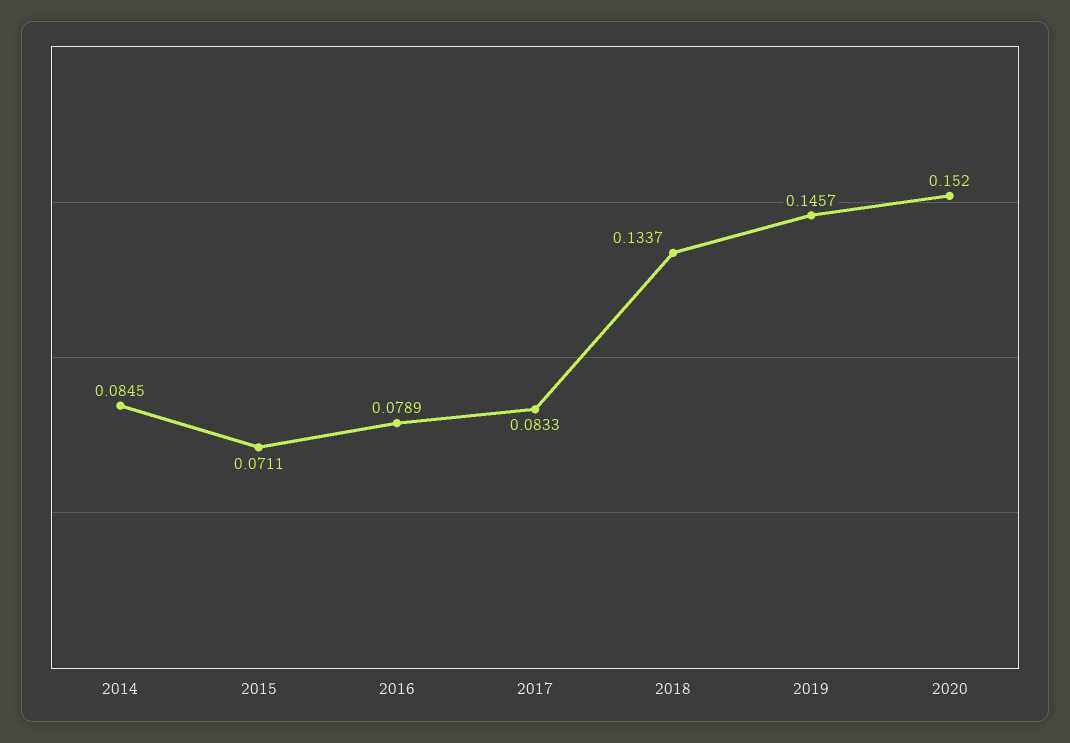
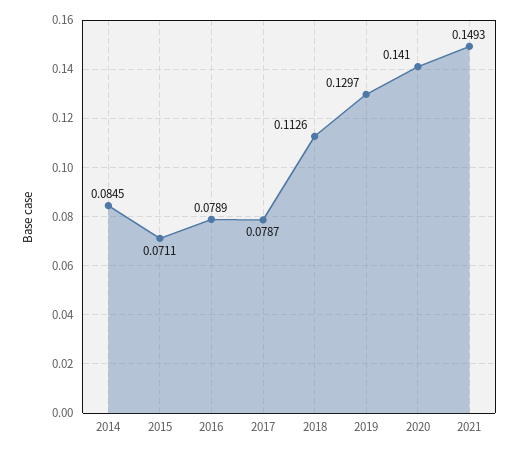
2017: 0.0833 -> 0.0787
2018: 0.1337 -> 0.1126
2019: 0.1457 -> 0.1297
2020: 0.152 -> 0.141
2021: none -> 0.1493

